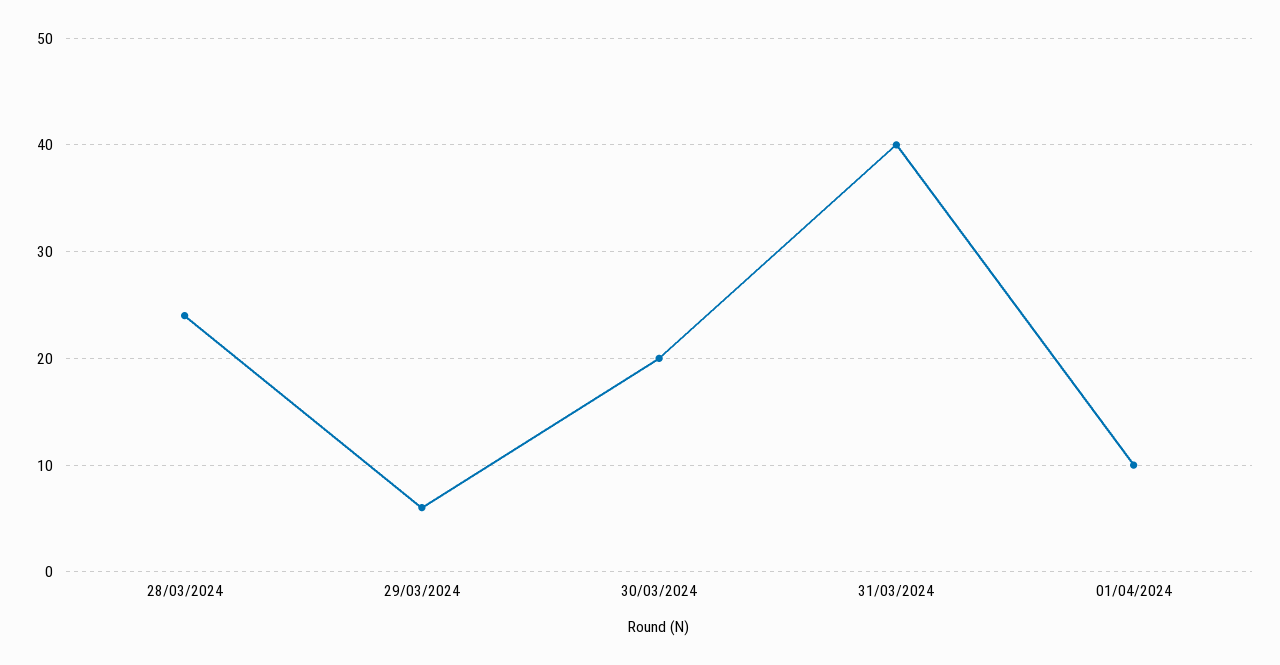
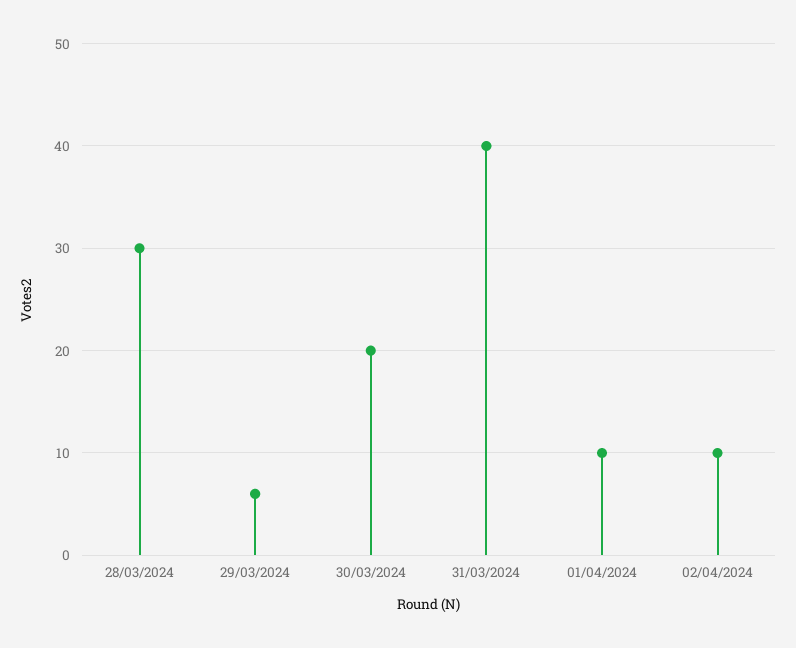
28/03/2024: 24 -> 30
02/04/2024: none -> 10

